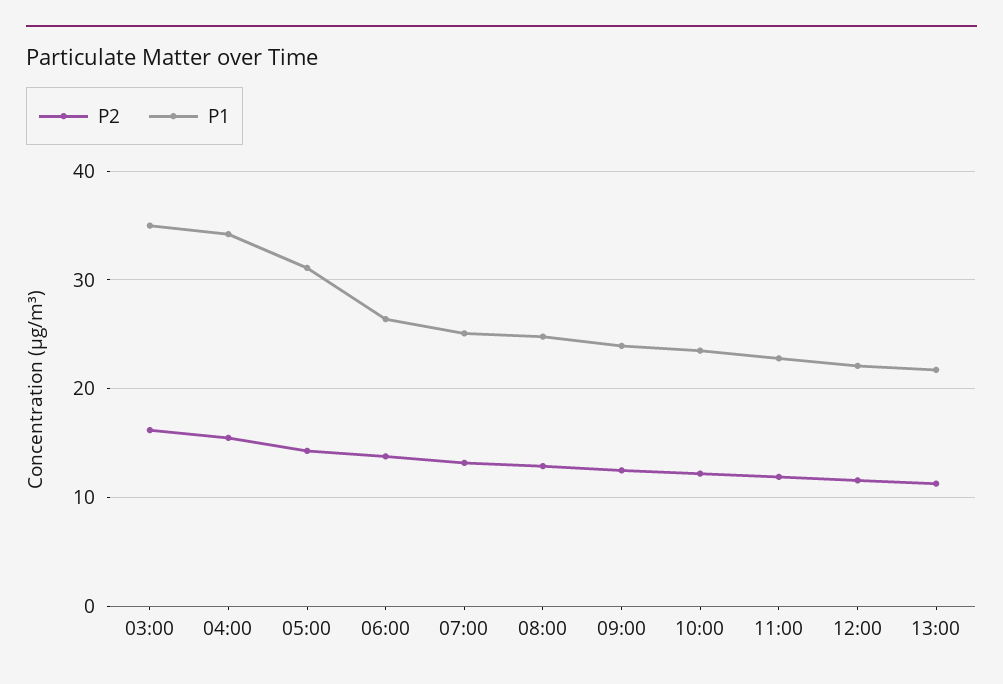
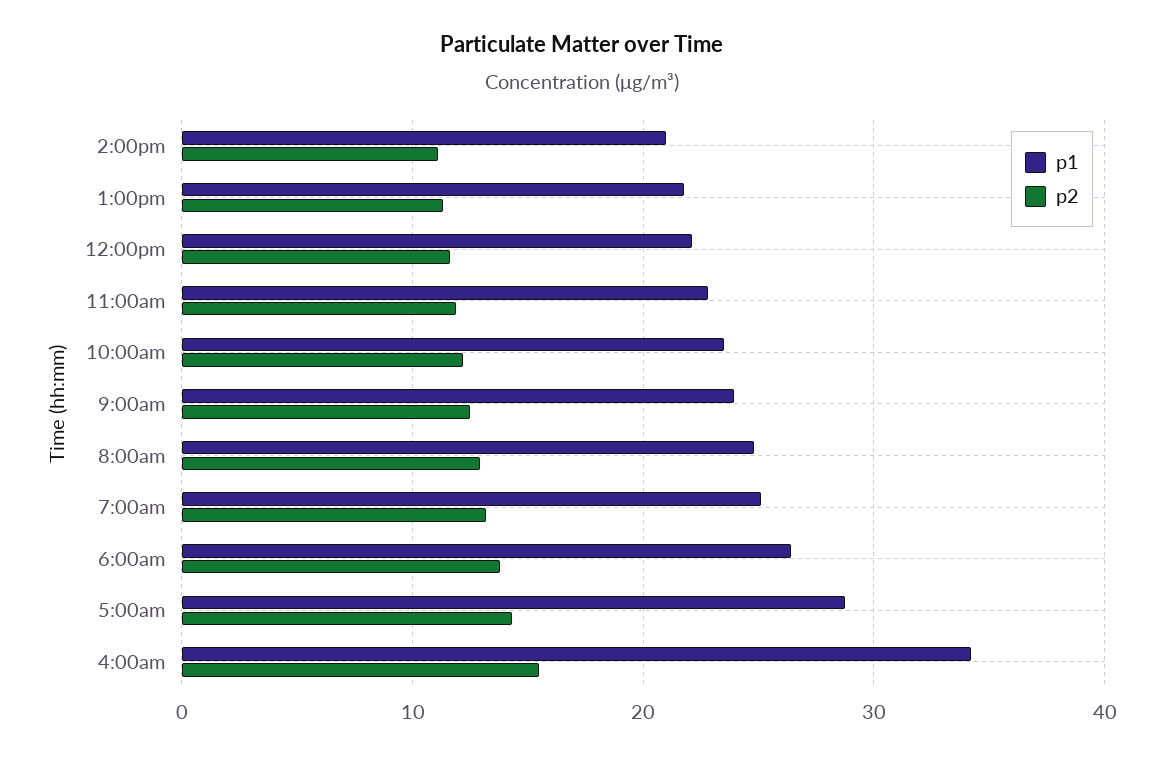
P2, 03:00: 16 -> none
P1, 03:00: 35 -> none
P1, 05:00: 31 -> 29
P1, 2:00pm: none -> 21
P2, 2:00pm: none -> 11

